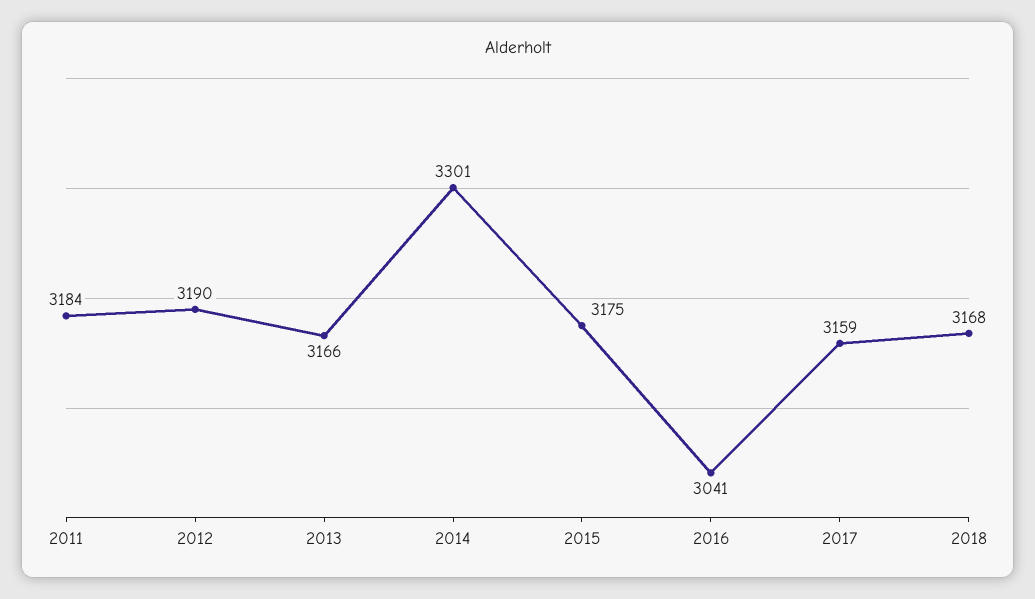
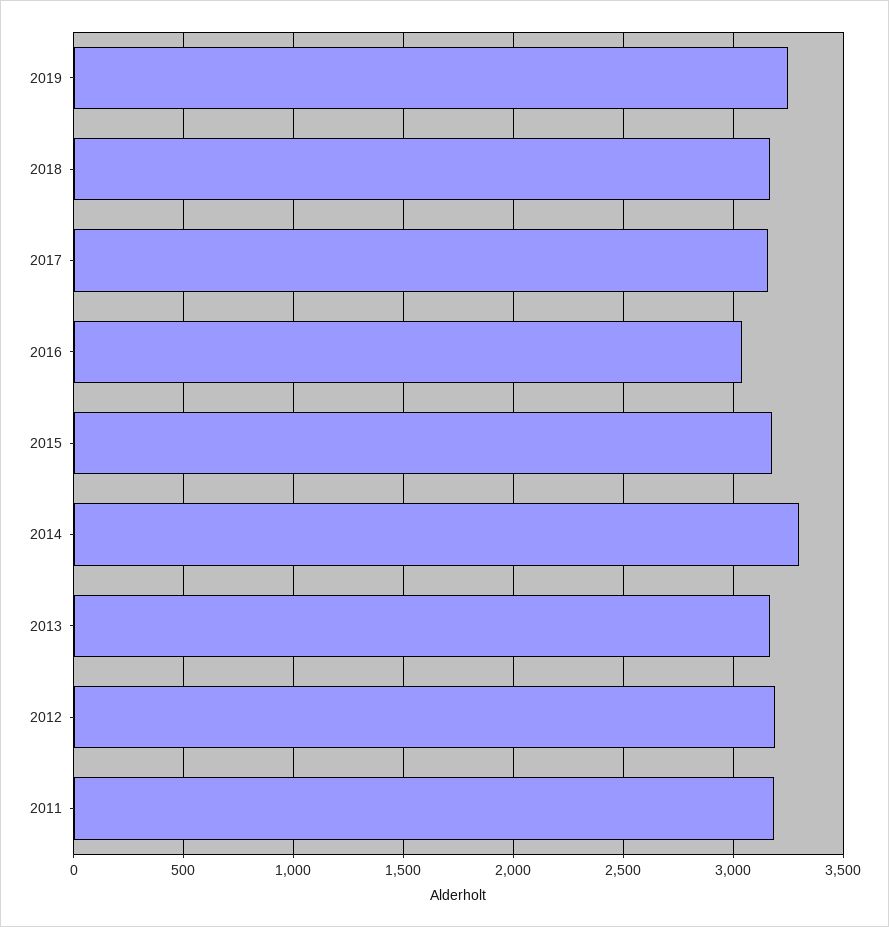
2019: none -> 3250

